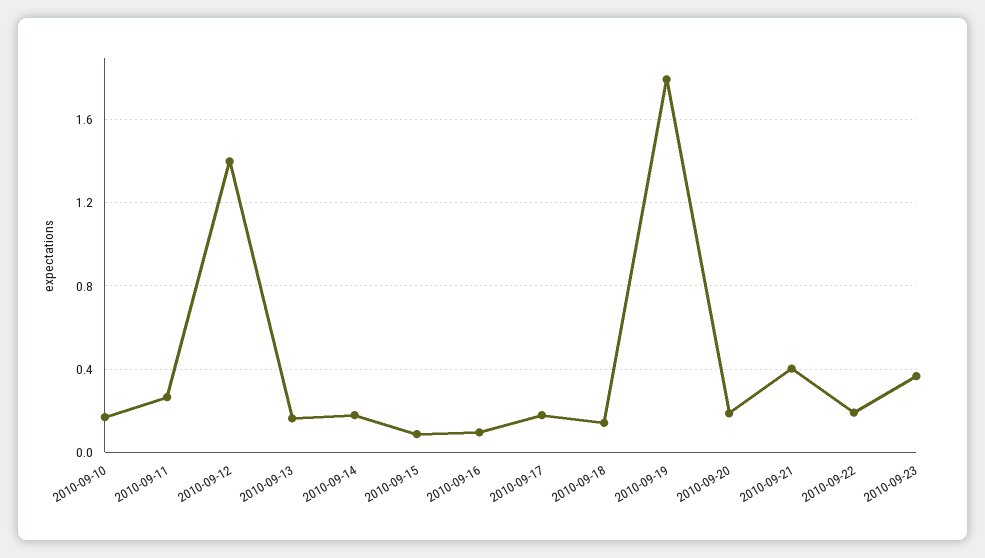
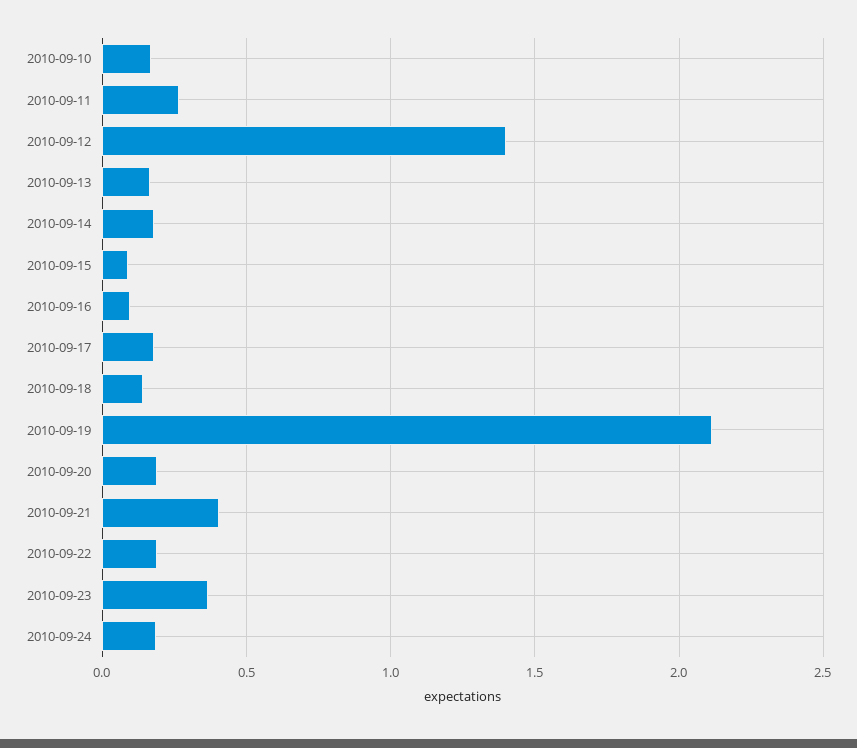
2010-09-19: 1.8 -> 2.1
2010-09-24: none -> 0.2

